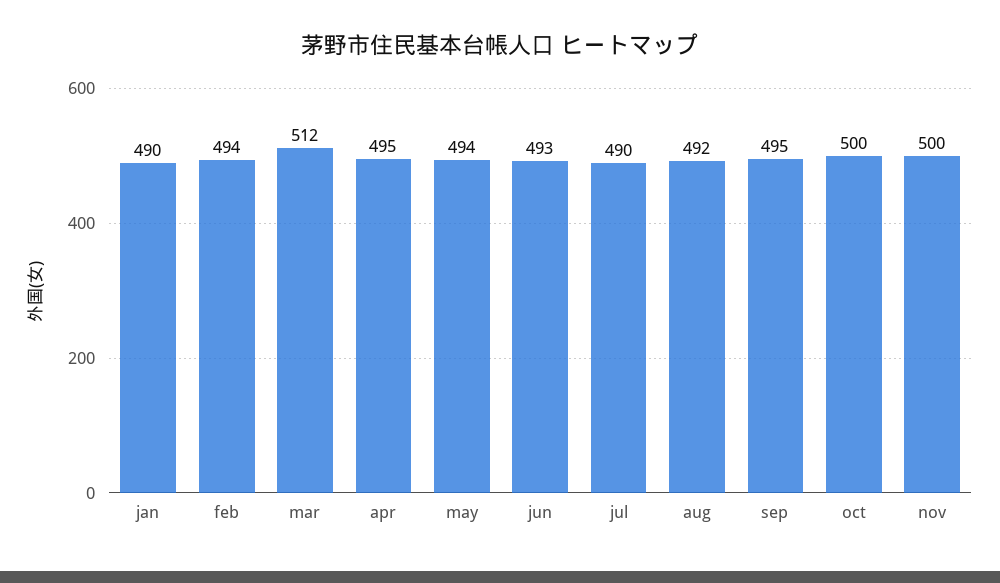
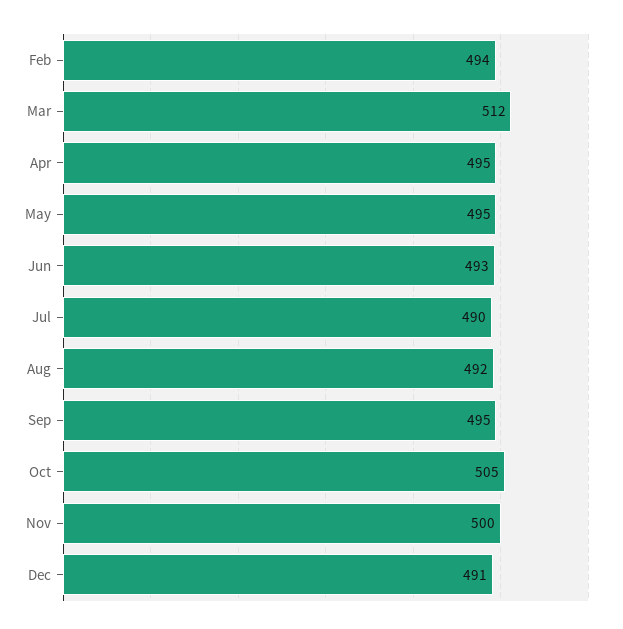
jan: 490 -> none
may: 494 -> 495
oct: 500 -> 505
Dec: none -> 491

